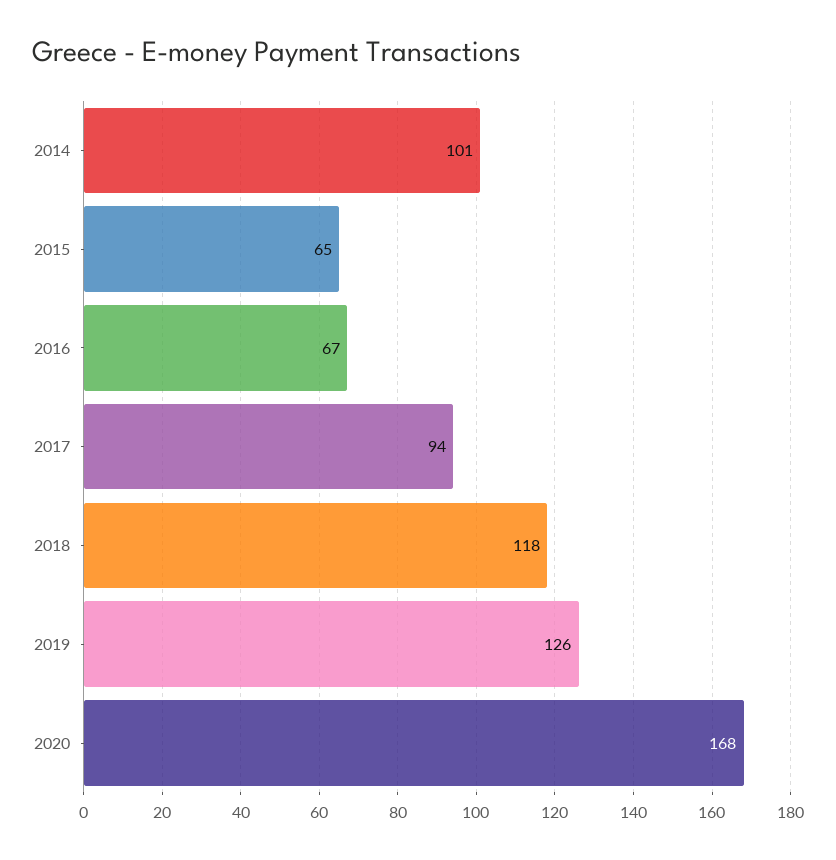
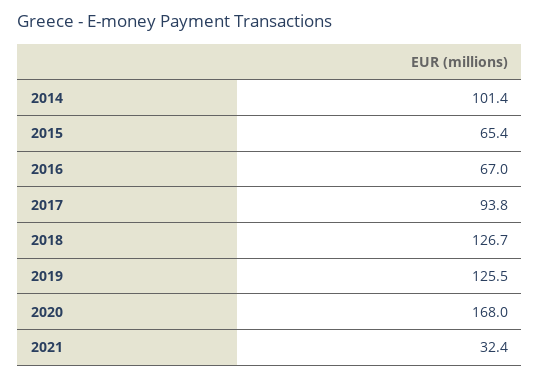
2018: 118 -> 126.7
2021: none -> 32.4

